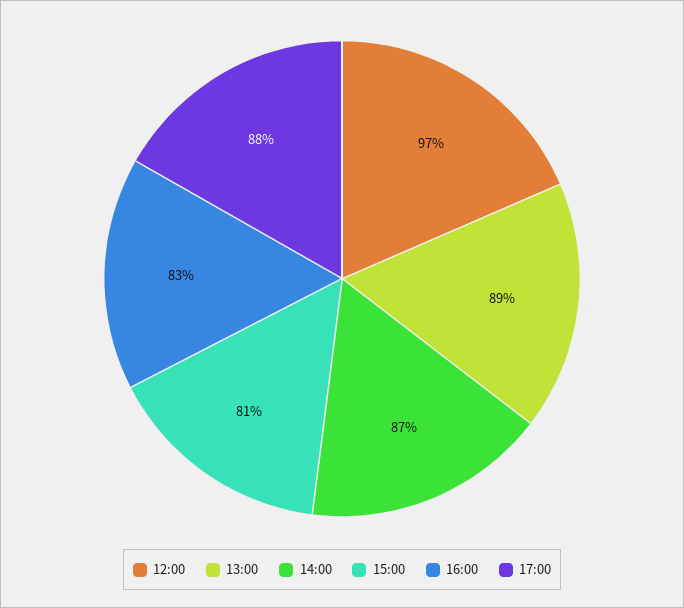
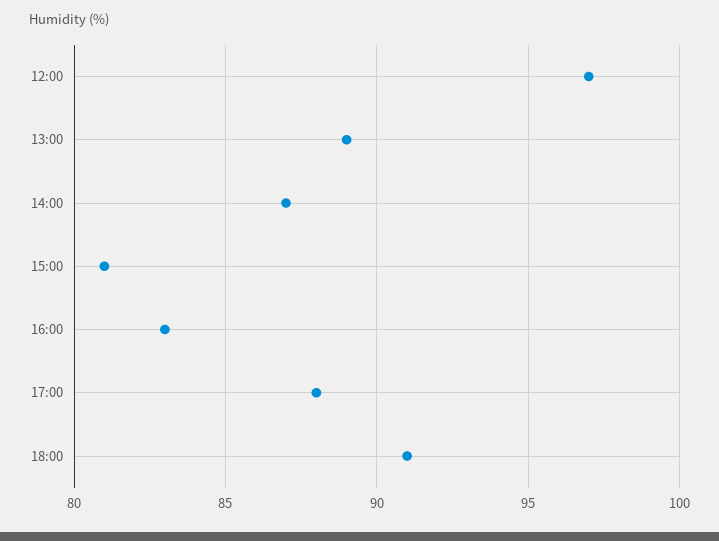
18:00: none -> 91

